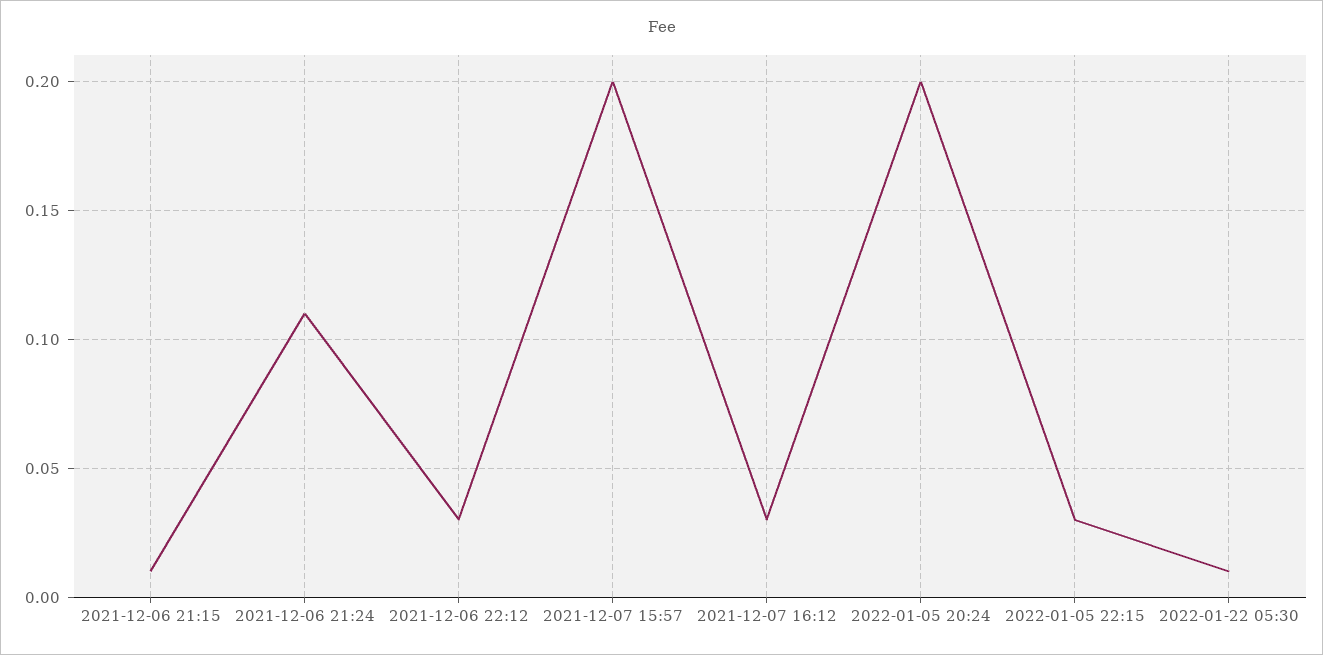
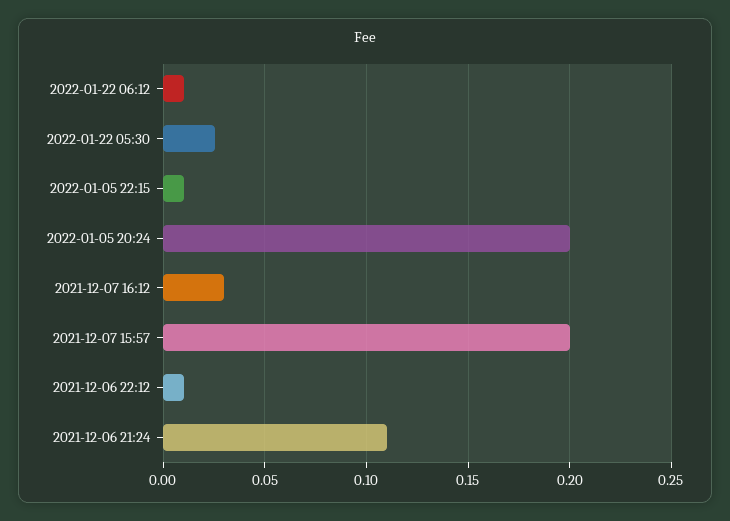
2021-12-06 21:15: 0.01 -> none
2021-12-06 22:12: 0.03 -> 0.01
2022-01-05 22:15: 0.03 -> 0.01
2022-01-22 05:30: 0.01 -> 0.025
2022-01-22 06:12: none -> 0.01

